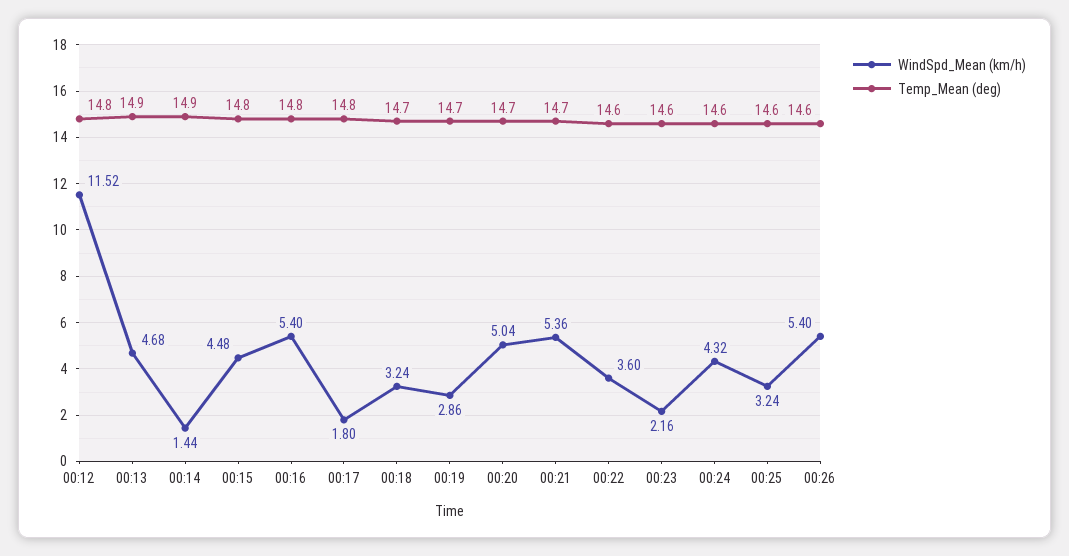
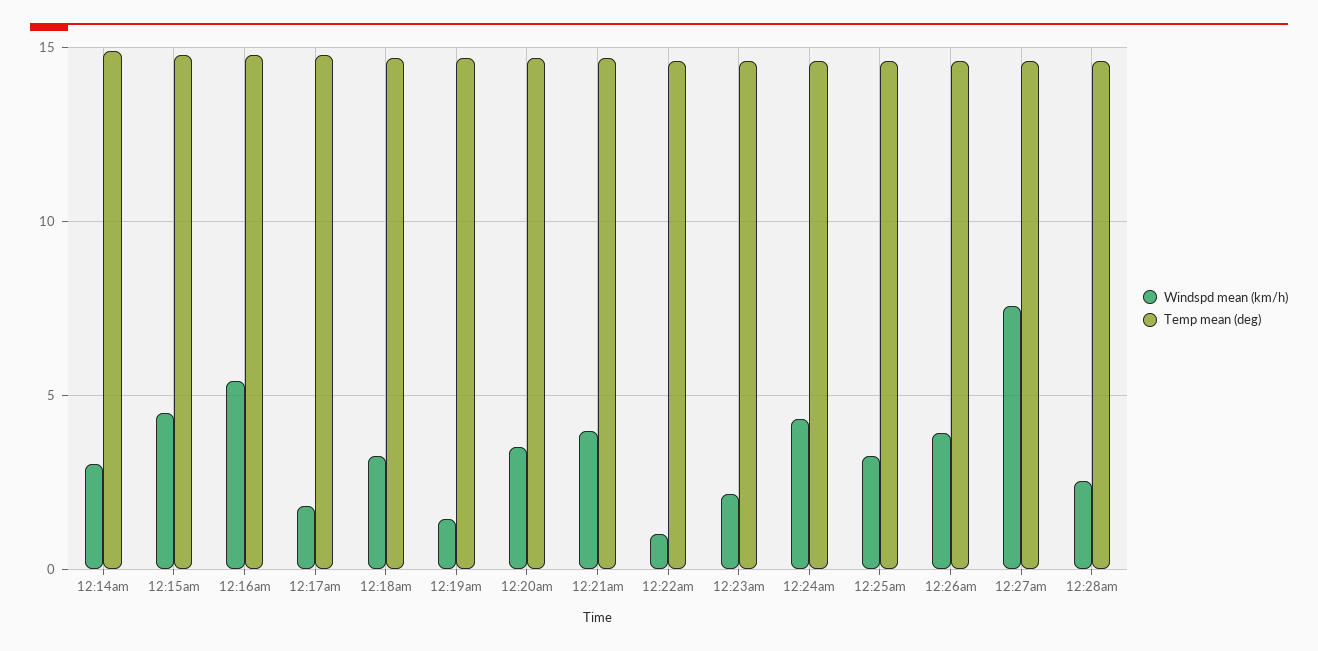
WindSpd_Mean (km/h), 00:12: 11.52 -> none
Temp_Mean (deg), 00:12: 14.8 -> none
WindSpd_Mean (km/h), 00:13: 4.68 -> none
Temp_Mean (deg), 00:13: 14.9 -> none
WindSpd_Mean (km/h), 00:14: 1.44 -> 3
WindSpd_Mean (km/h), 00:19: 2.86 -> 1.5
WindSpd_Mean (km/h), 00:20: 5.04 -> 3.5
WindSpd_Mean (km/h), 00:21: 5.36 -> 4
WindSpd_Mean (km/h), 00:22: 3.6 -> 1
WindSpd_Mean (km/h), 00:26: 5.4 -> 4
WindSpd_Mean (km/h), 12:27am: none -> 7.5
Temp_Mean (deg), 12:27am: none -> 14.5
WindSpd_Mean (km/h), 12:28am: none -> 2.5
Temp_Mean (deg), 12:28am: none -> 14.5

